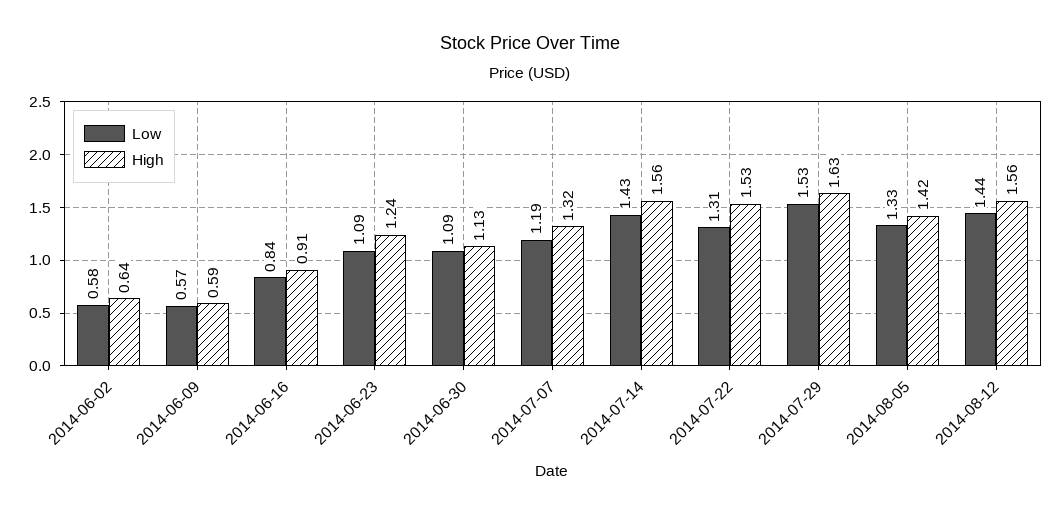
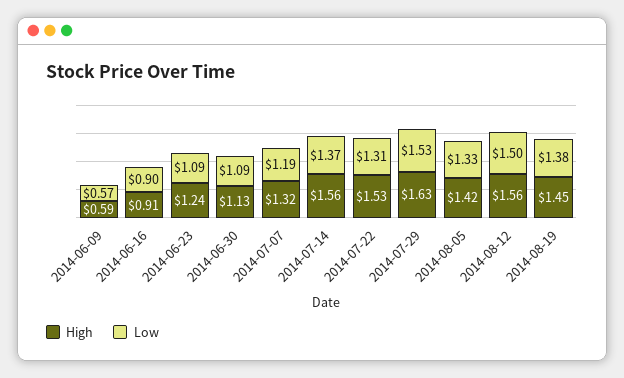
Low, 2014-06-02: 0.58 -> none
High, 2014-06-02: 0.64 -> none
Low, 2014-06-16: 0.84 -> 0.9
Low, 2014-07-14: 1.43 -> 1.37
Low, 2014-08-12: 1.44 -> 1.5
High, 2014-08-19: none -> 1.45
Low, 2014-08-19: none -> 1.38

